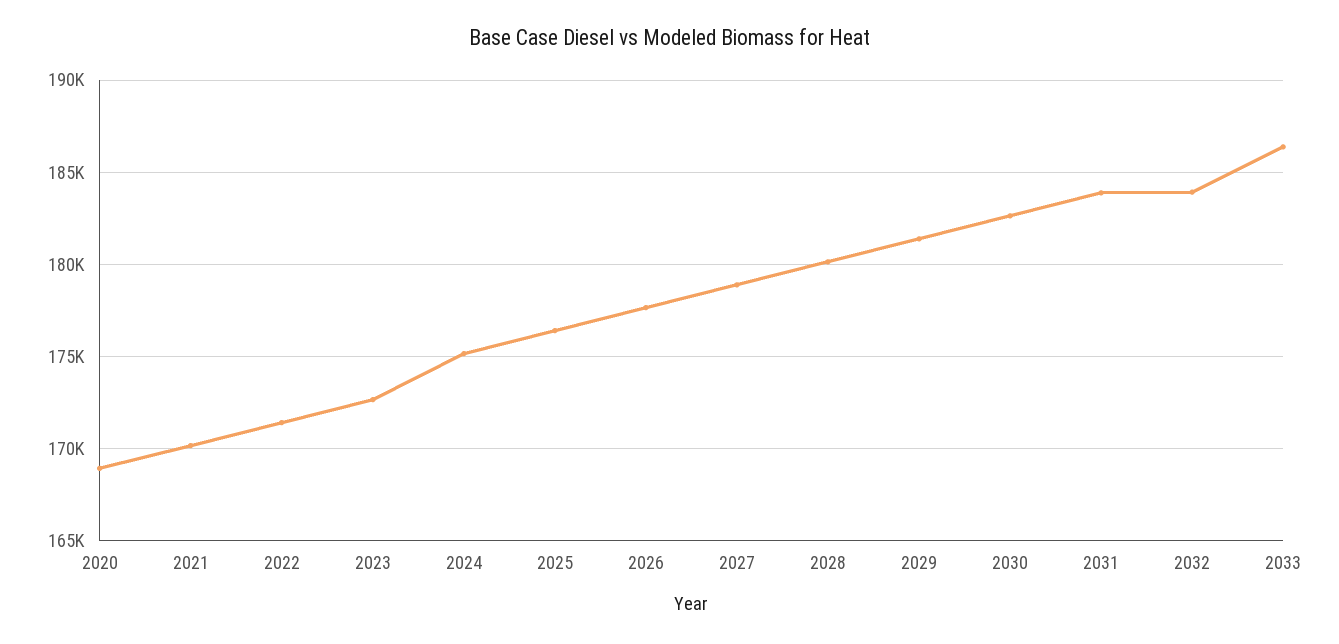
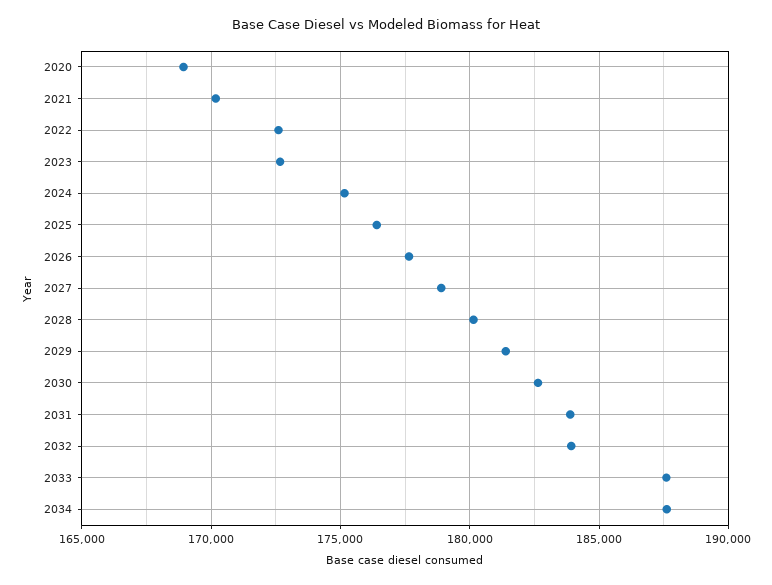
2022: 171500 -> 172500
2033: 186500 -> 187500
2034: none -> 187500

